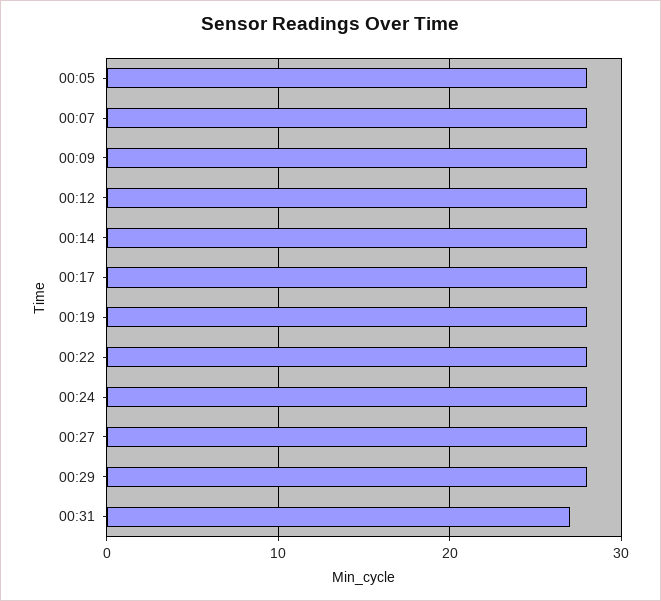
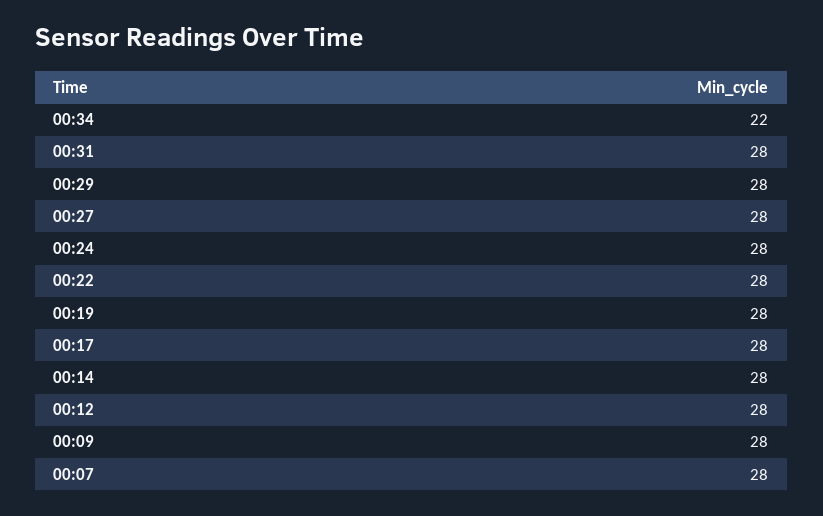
00:05: 28 -> none
00:31: 27 -> 28
00:34: none -> 22

